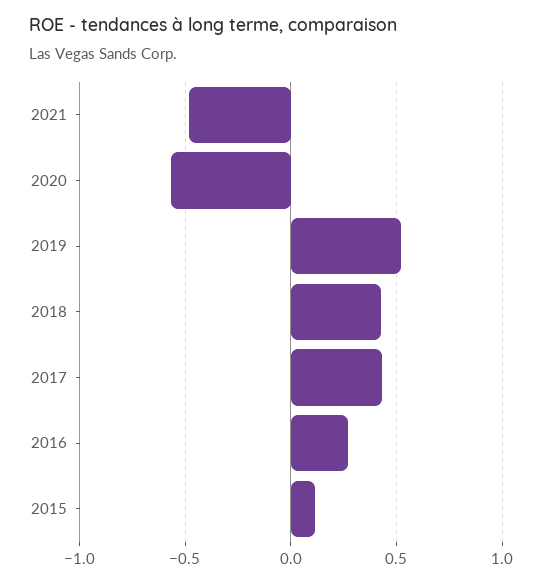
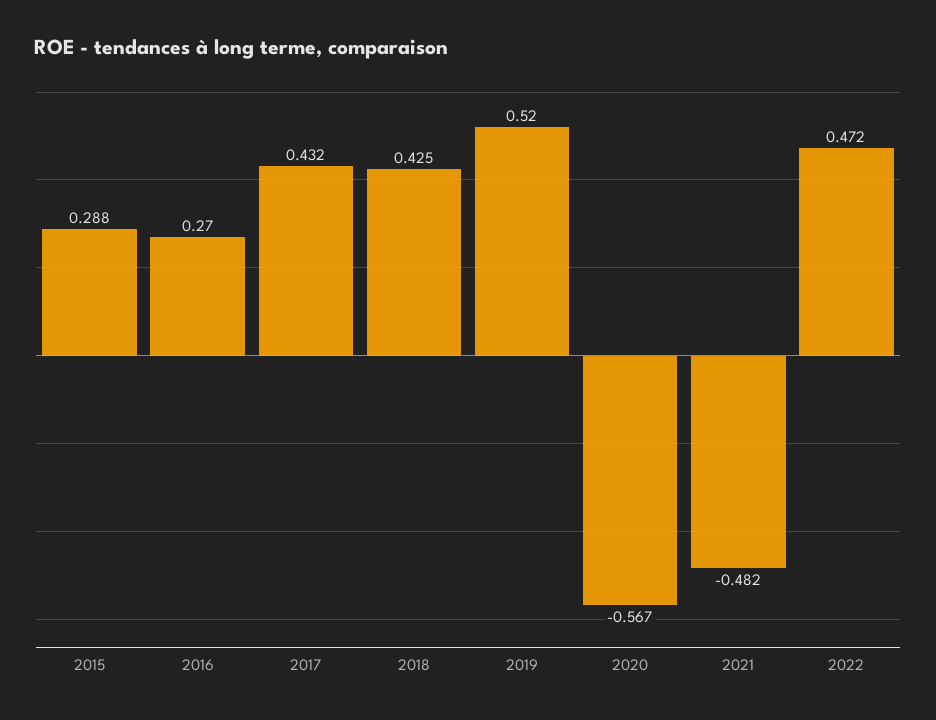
2015: 0.1 -> 0.288
2022: none -> 0.472

